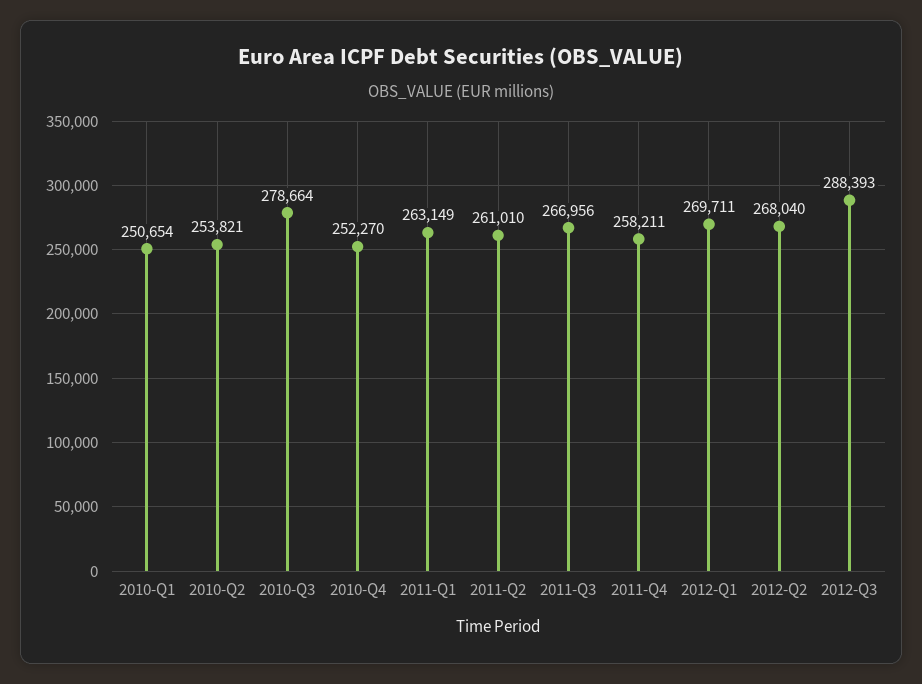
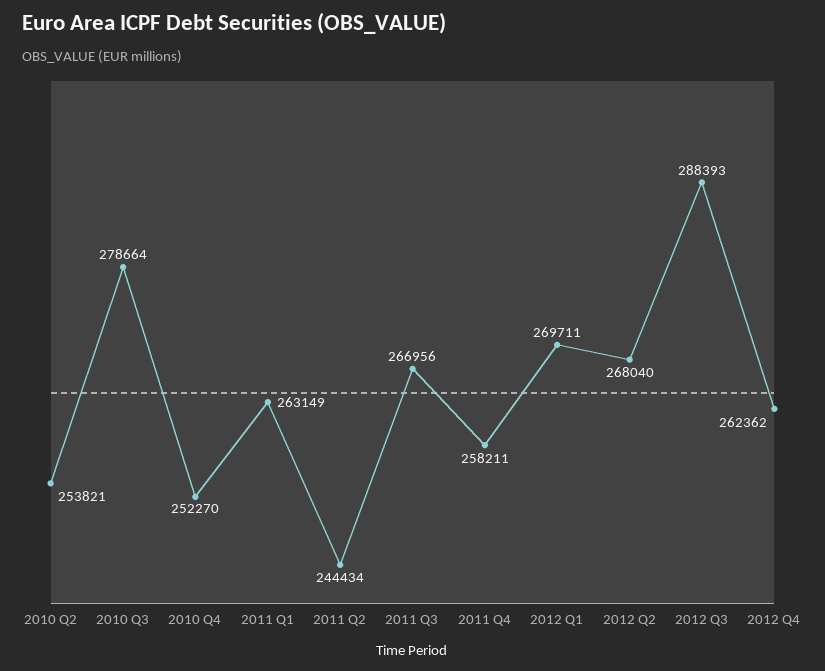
2010-Q1: 250654 -> none
2011-Q2: 261010 -> 244434
2012 Q4: none -> 262362

